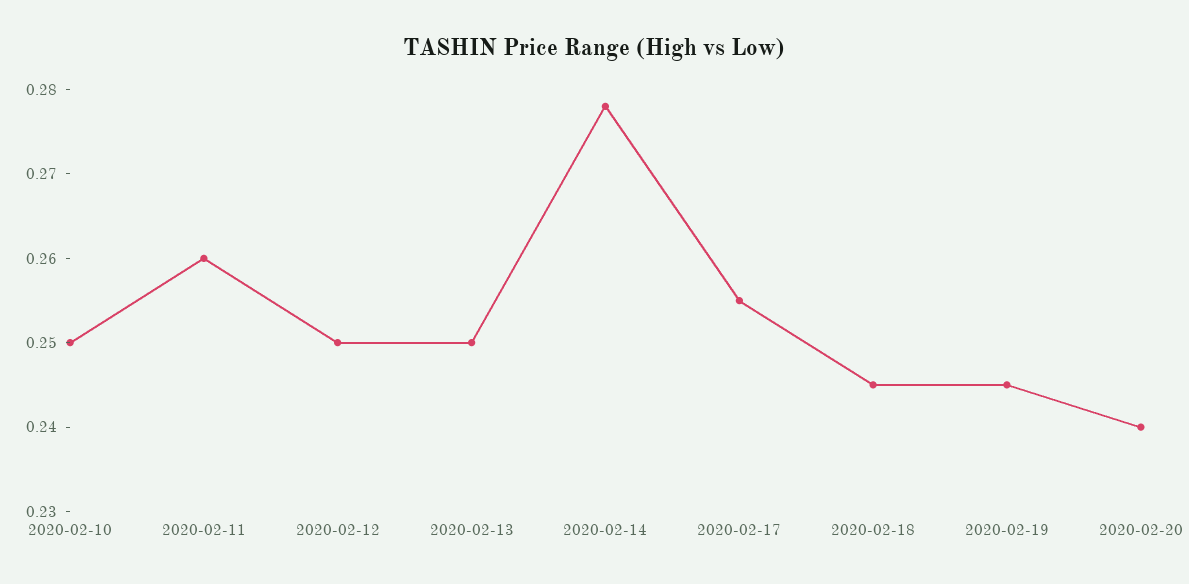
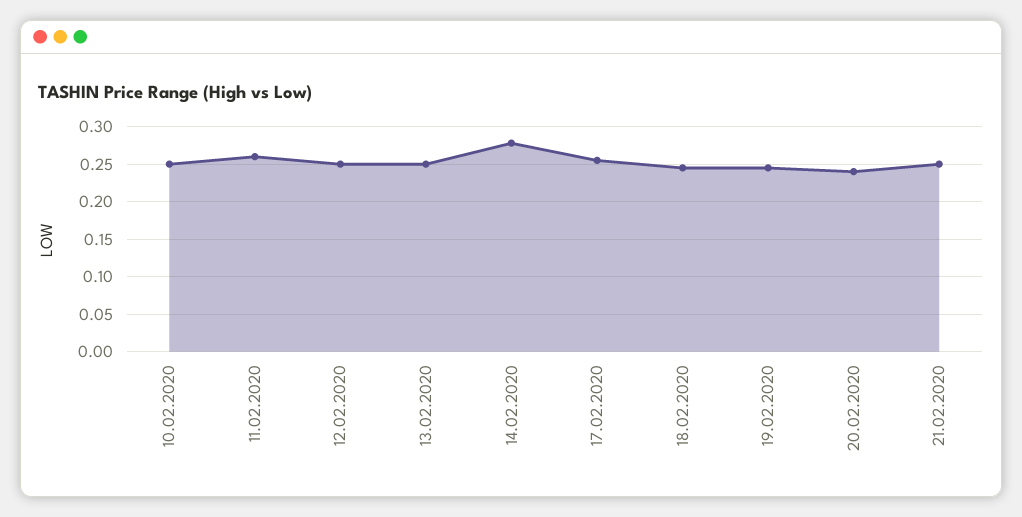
21.02.2020: none -> 0.25

